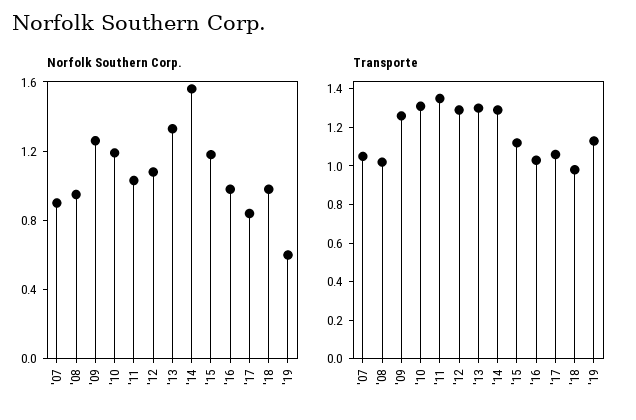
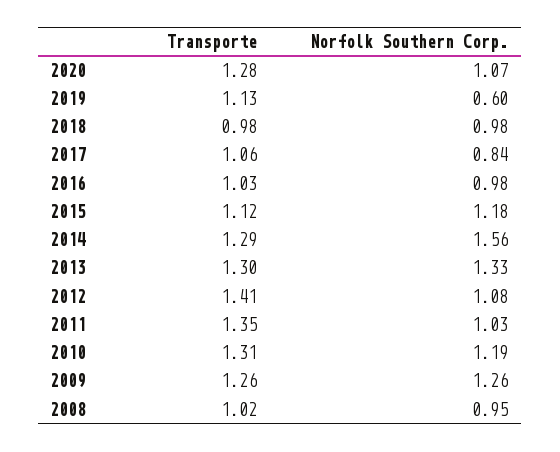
Norfolk Southern Corp., '07: 0.9 -> none
Transporte, '07: 1.05 -> none
Transporte, '12: 1.3 -> 1.41
Transporte, 2020: none -> 1.28
Norfolk Southern Corp., 2020: none -> 1.07

